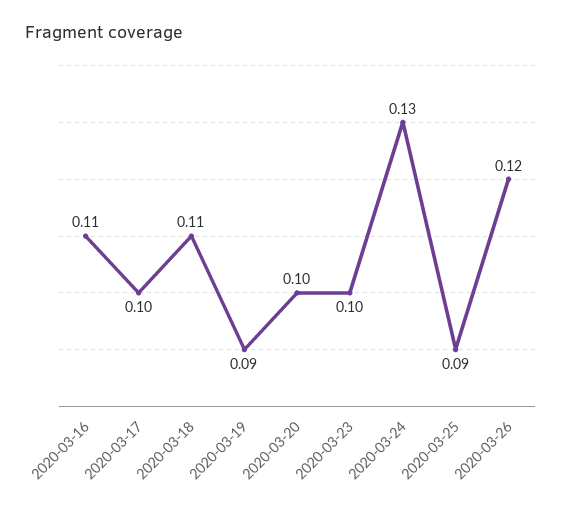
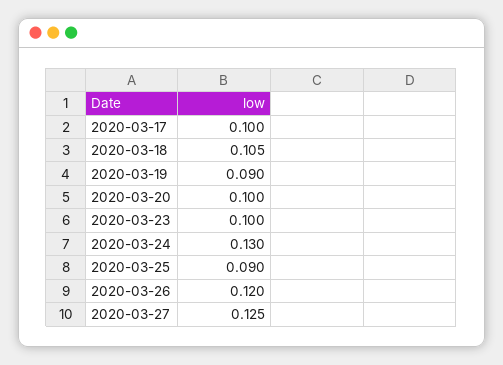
2020-03-16: 0.11 -> none
2020-03-18: 0.11 -> 0.105
2020-03-27: none -> 0.125

